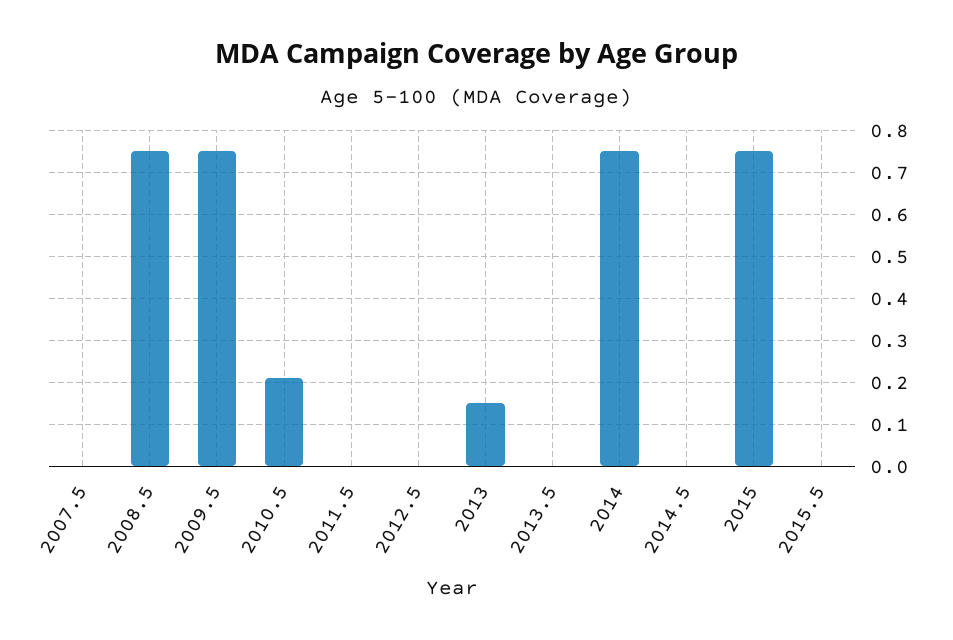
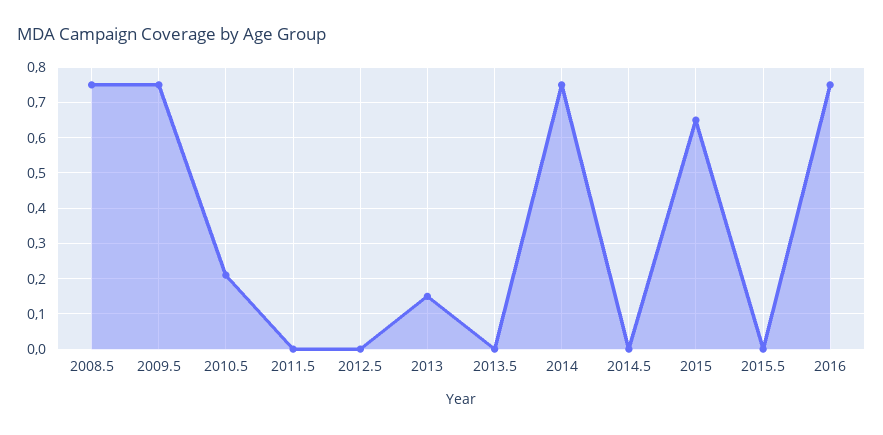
2007.5: 0 -> none
2015: 0.75 -> 0.65
2016: none -> 0.75

